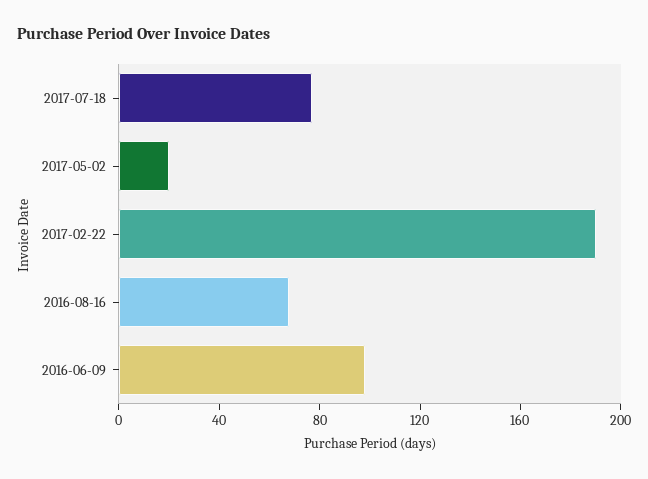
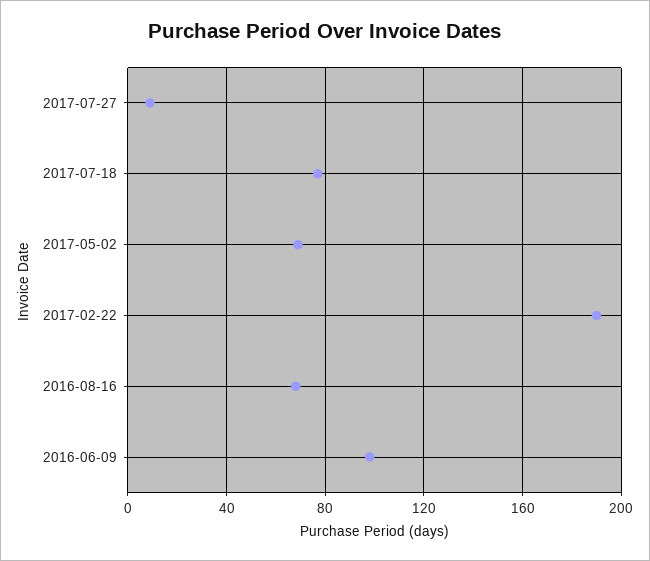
2017-05-02: 20 -> 70
2017-07-27: none -> 10

